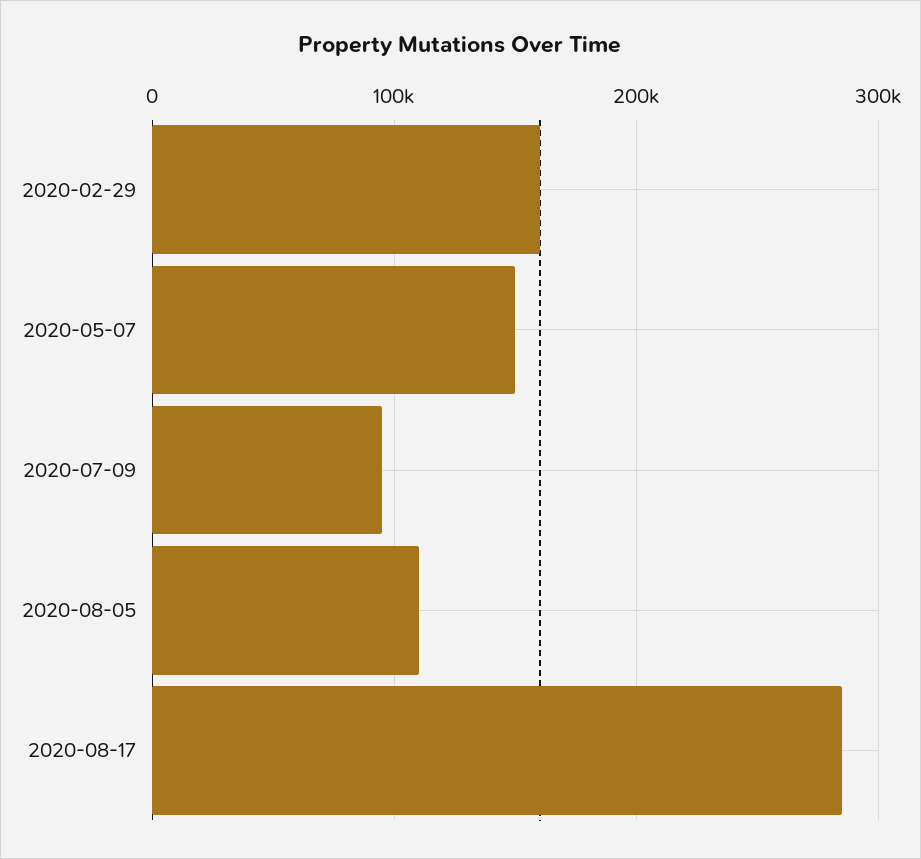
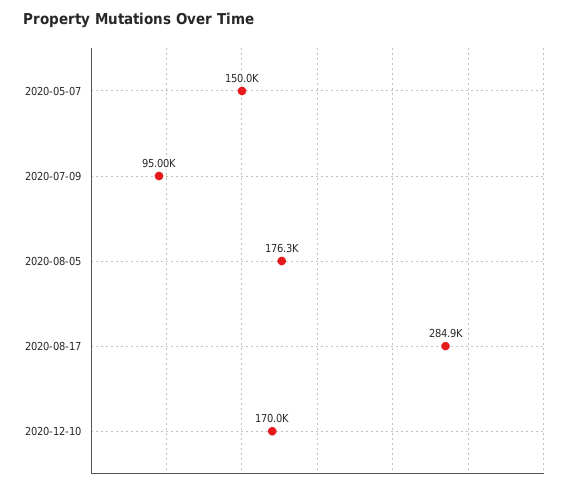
2020-02-29: 160000 -> none
2020-08-05: 110000 -> 176300
2020-12-10: none -> 170000

